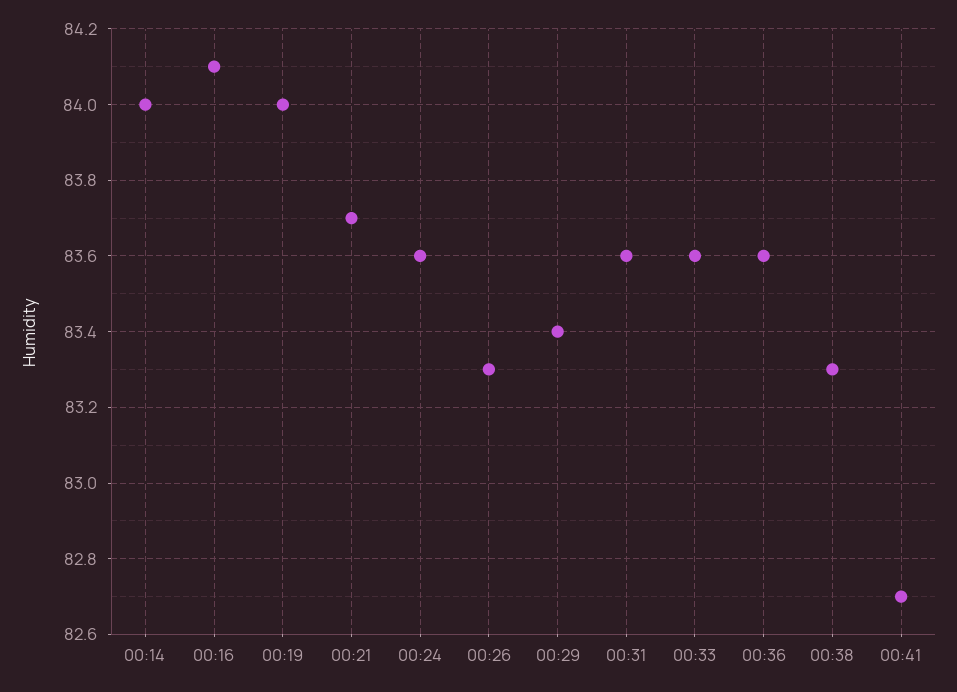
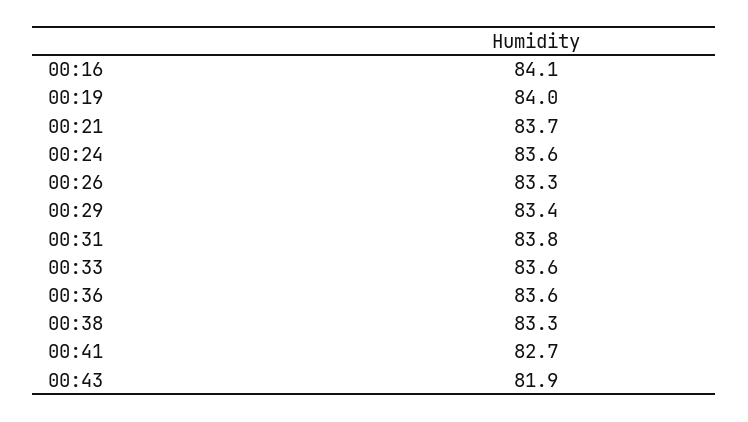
00:14: 84 -> none
00:31: 83.6 -> 83.8
00:43: none -> 81.9

